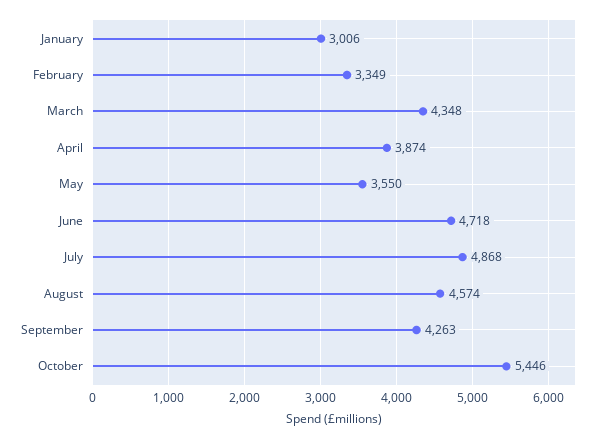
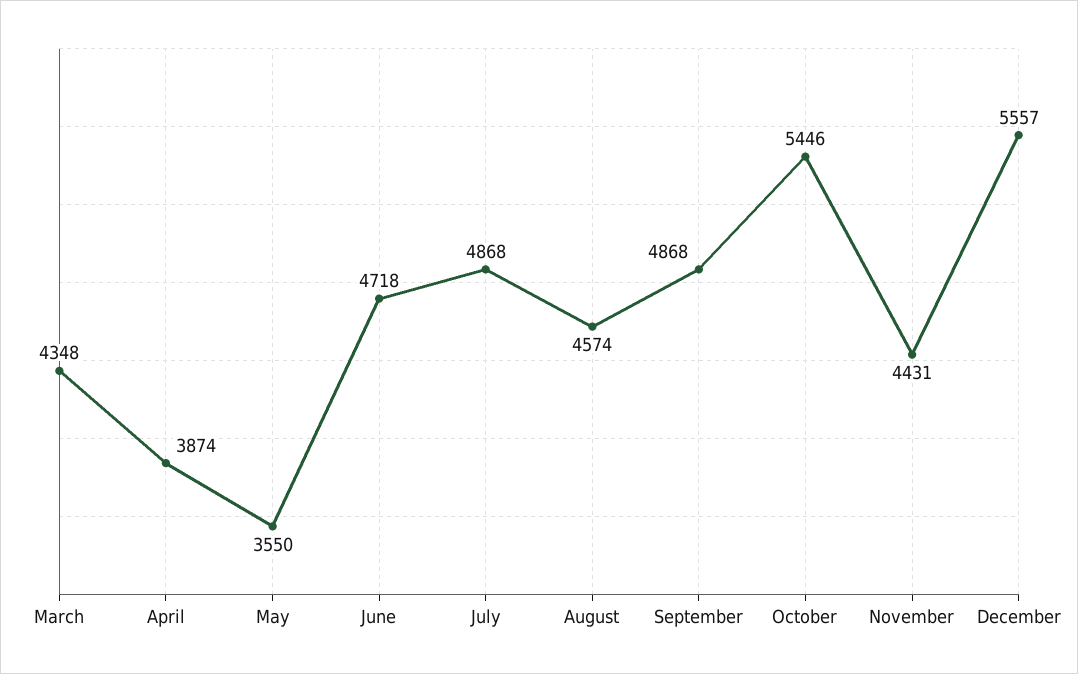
January: 3006 -> none
February: 3349 -> none
September: 4263 -> 4868
November: none -> 4431
December: none -> 5557

